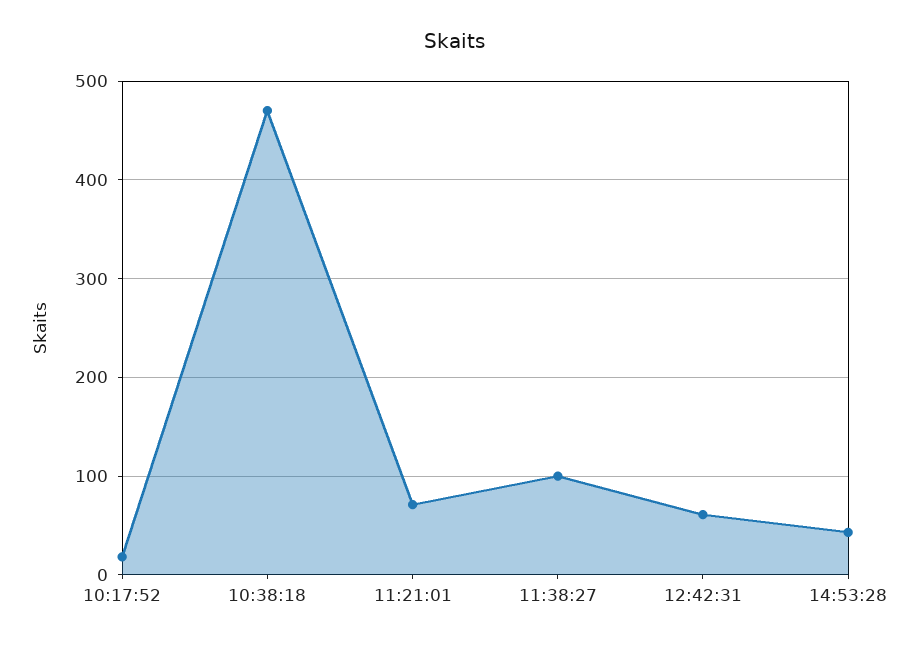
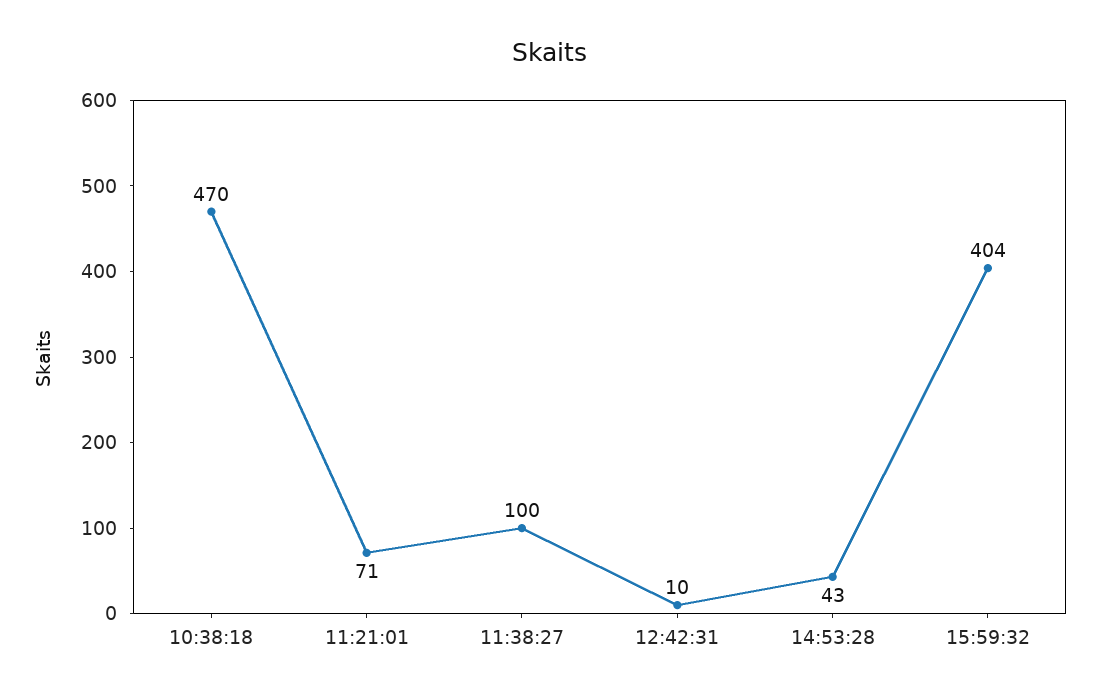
10:17:52: 20 -> none
12:42:31: 60 -> 10
15:59:32: none -> 404

